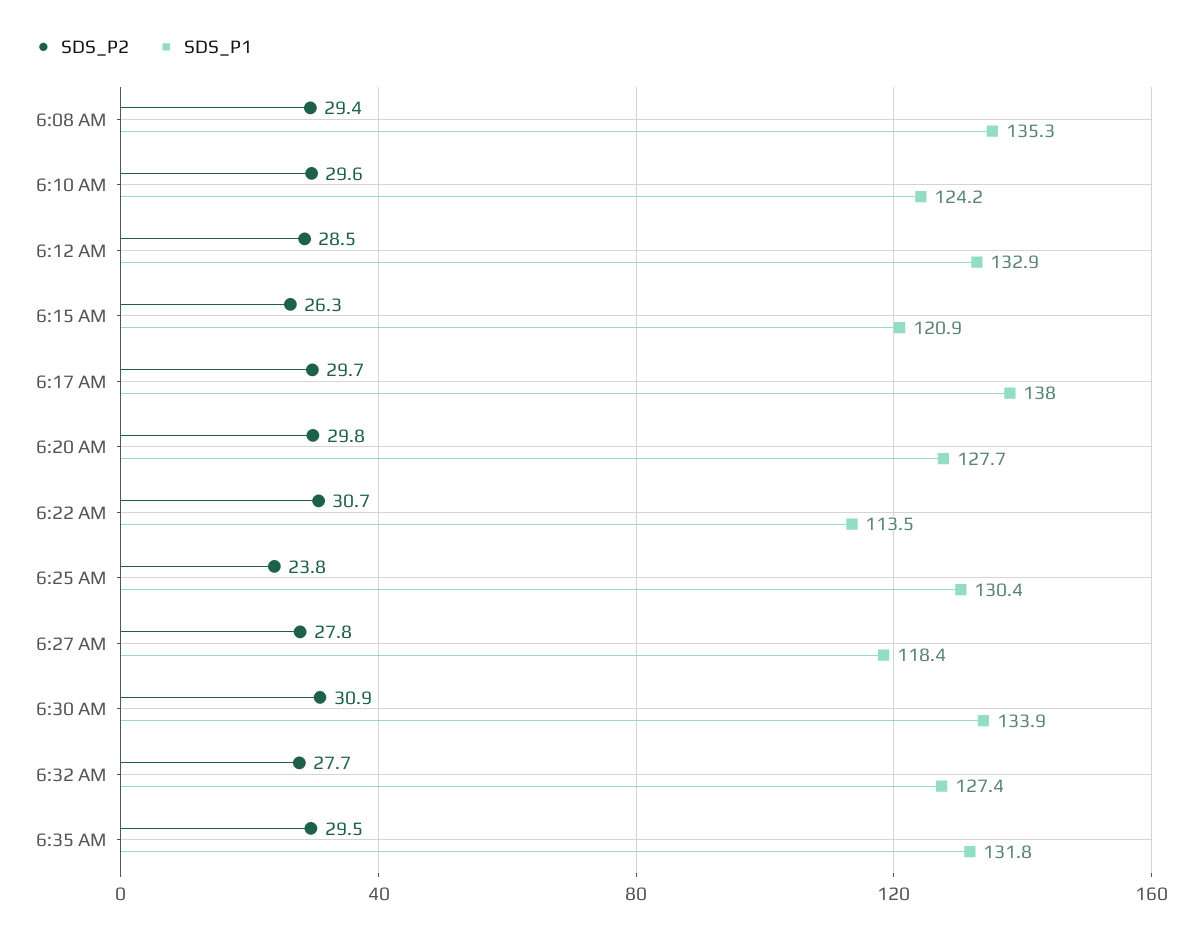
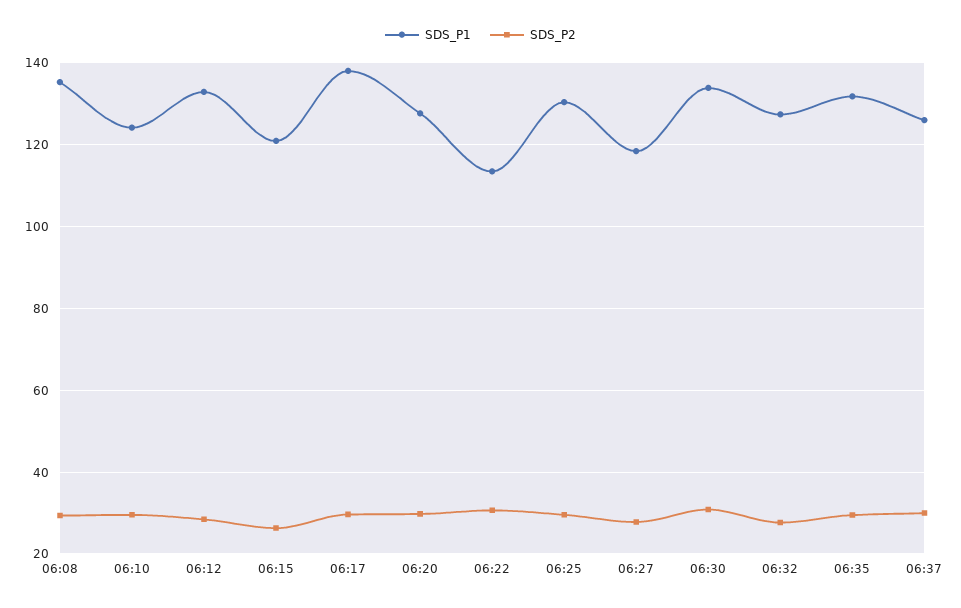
SDS_P2, 6:25 AM: 23.8 -> 30
SDS_P1, 06:37: none -> 126
SDS_P2, 06:37: none -> 30

